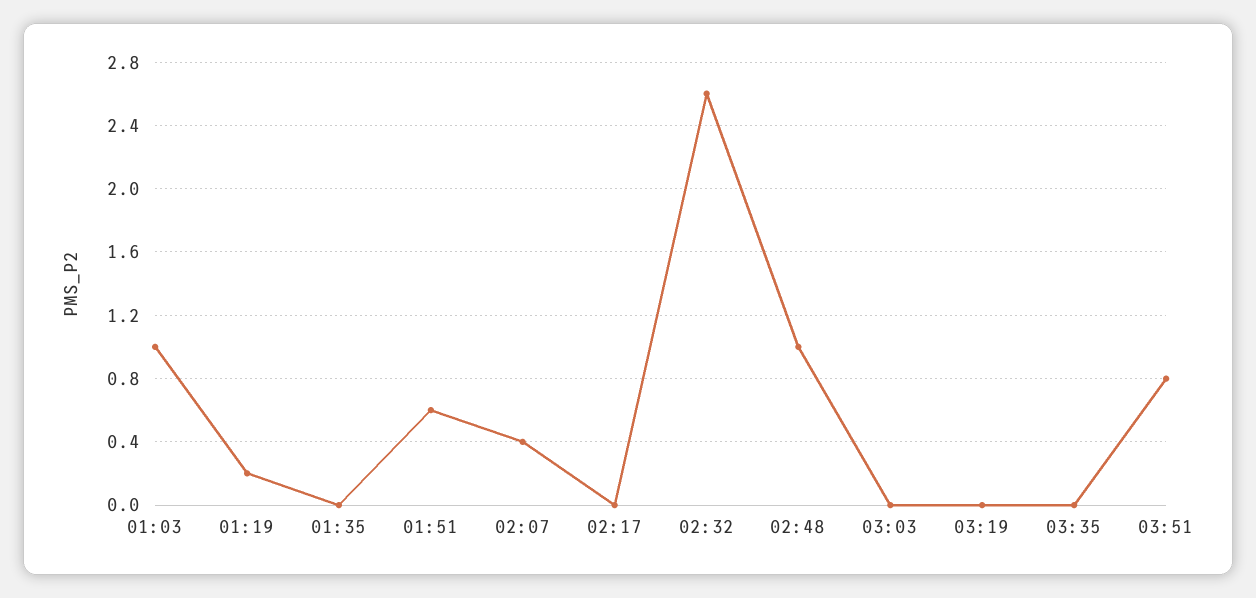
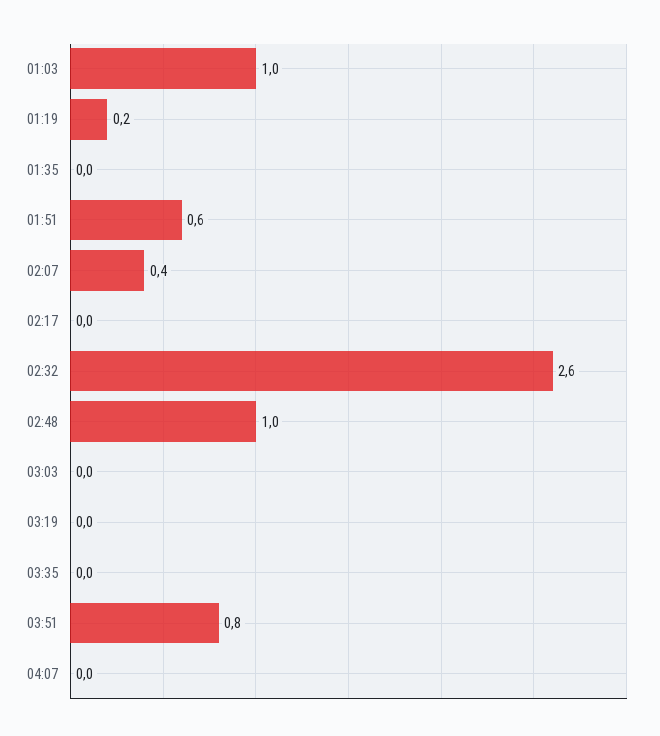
04:07: none -> 0

